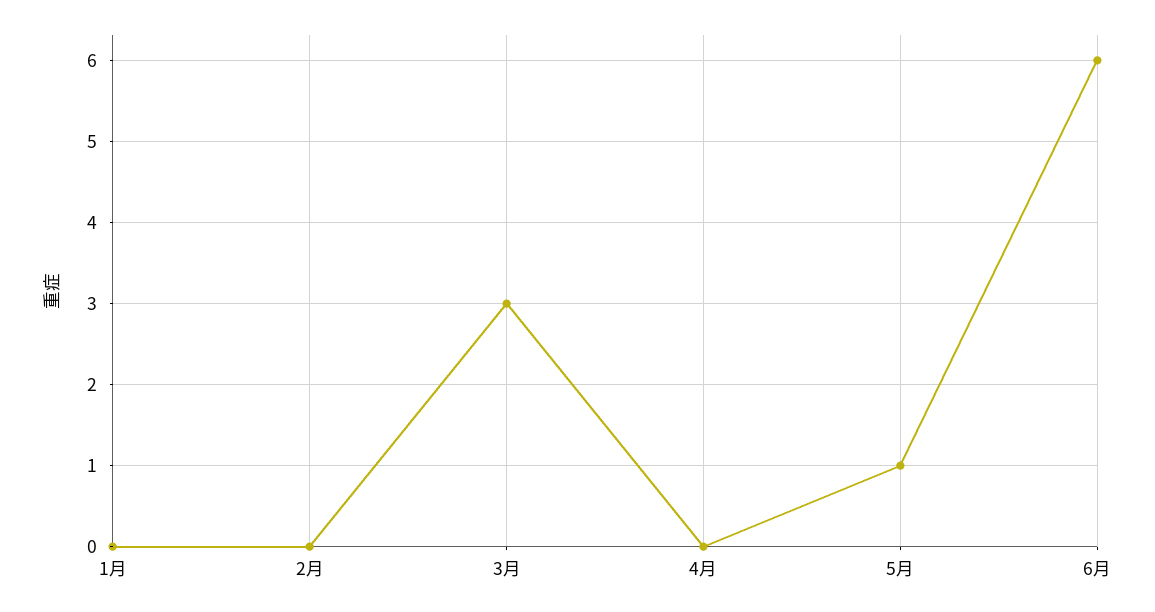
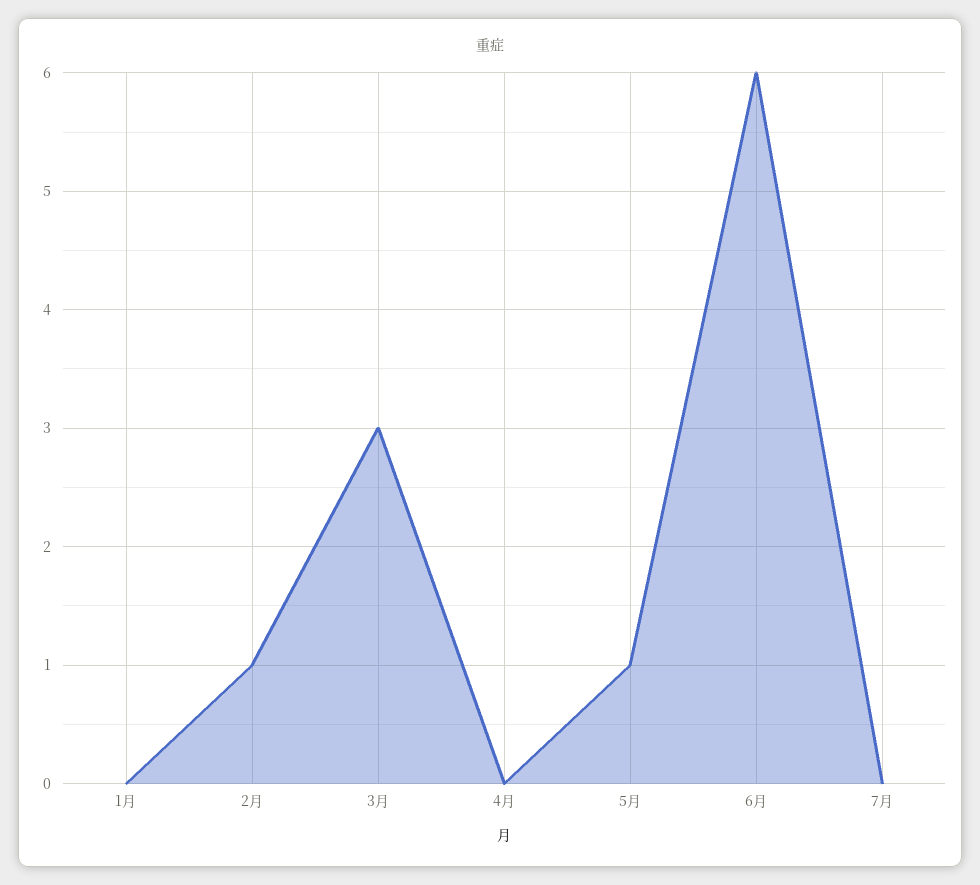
2月: 0 -> 1
7月: none -> 0

